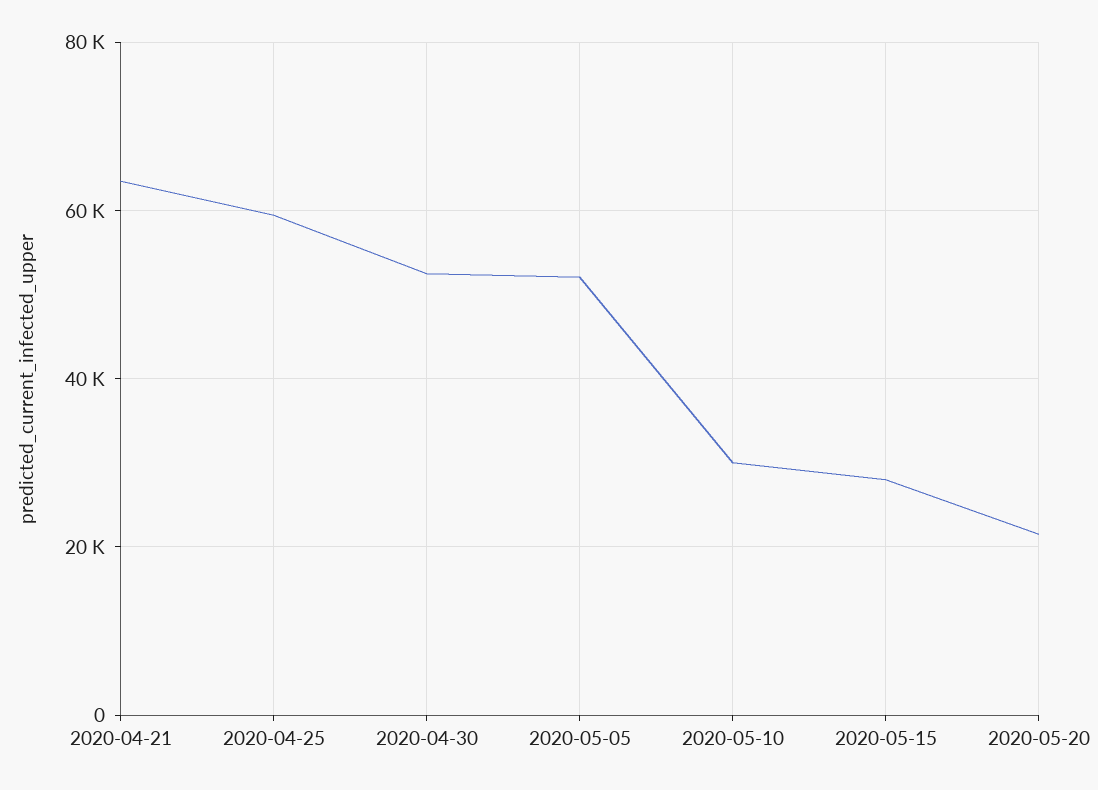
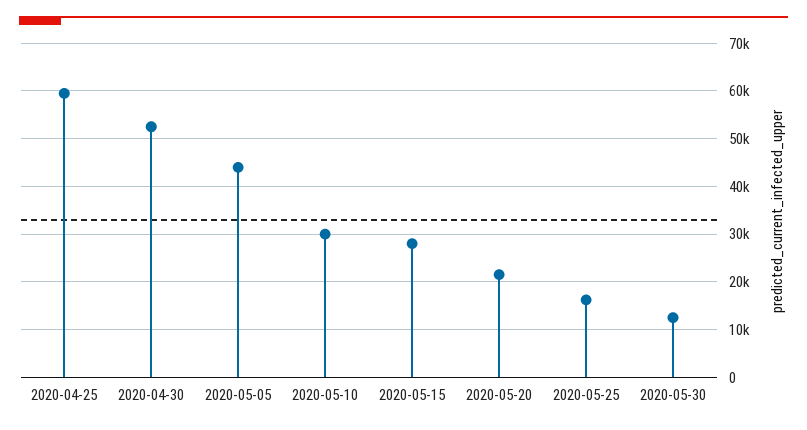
2020-04-21: 64000 -> none
2020-05-05: 52000 -> 44000
2020-05-25: none -> 16000
2020-05-30: none -> 12000

